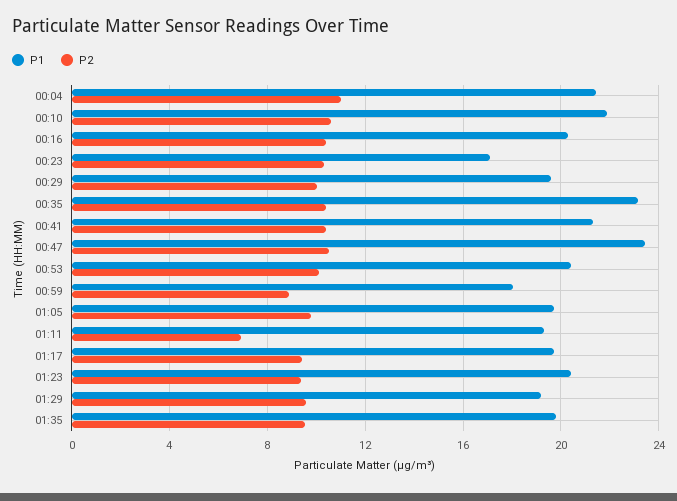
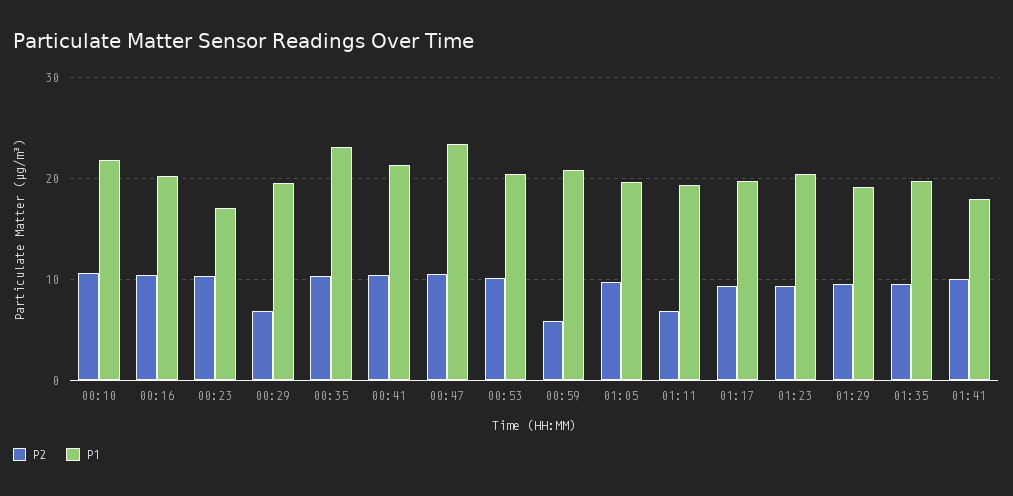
P1, 00:04: 21.5 -> none
P2, 00:04: 11 -> none
P2, 00:29: 10 -> 7
P1, 00:59: 18 -> 21
P2, 00:59: 9 -> 6
P2, 01:41: none -> 10
P1, 01:41: none -> 18

